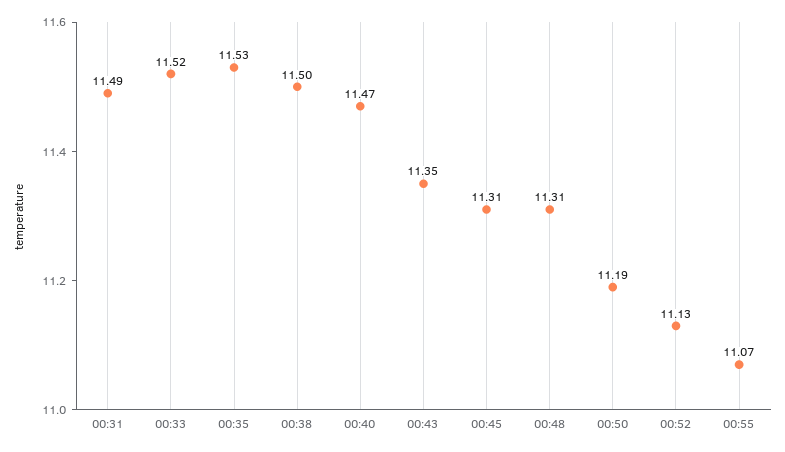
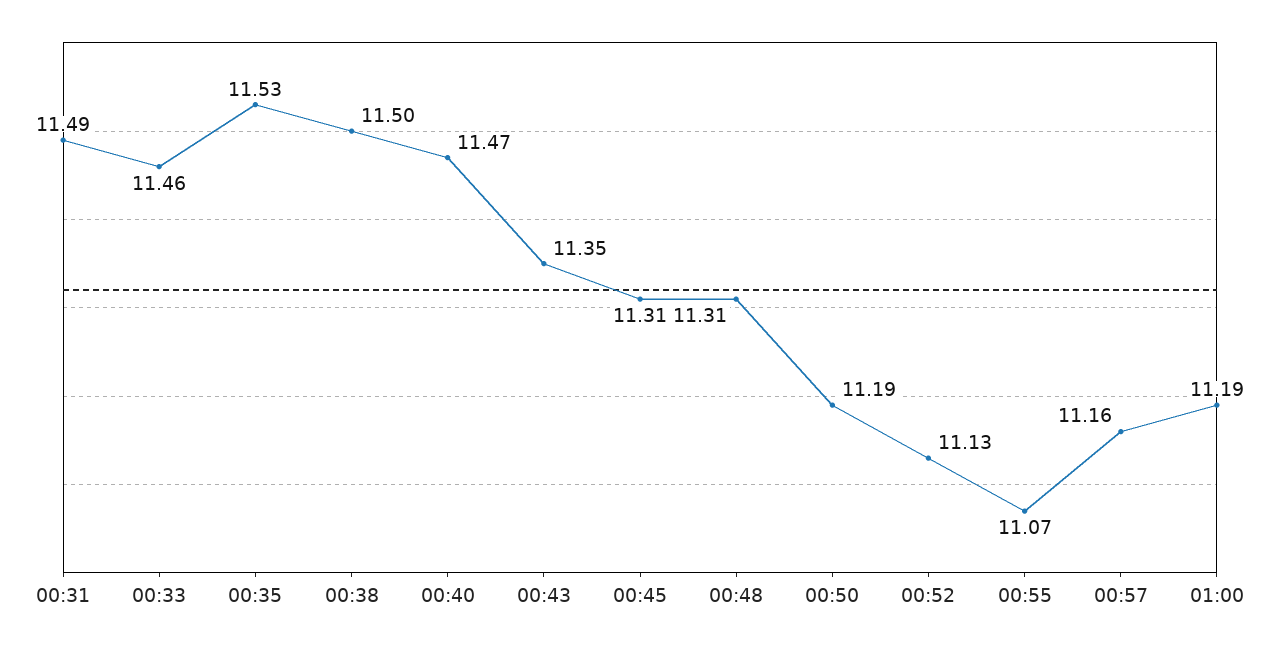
00:33: 11.52 -> 11.46
00:57: none -> 11.16
01:00: none -> 11.19

